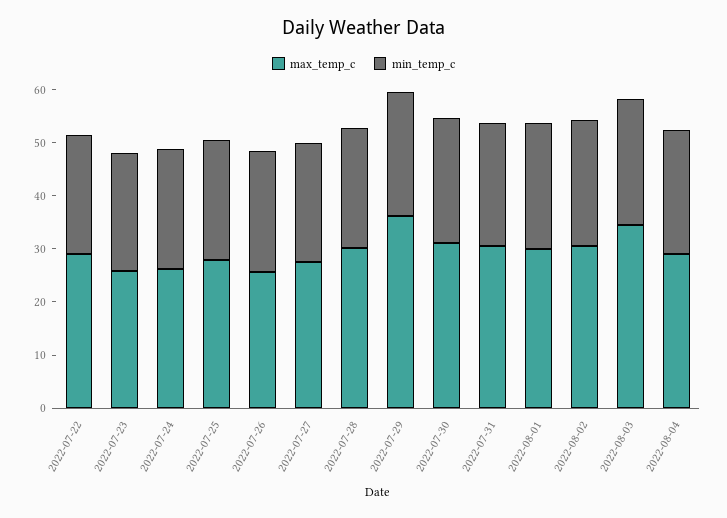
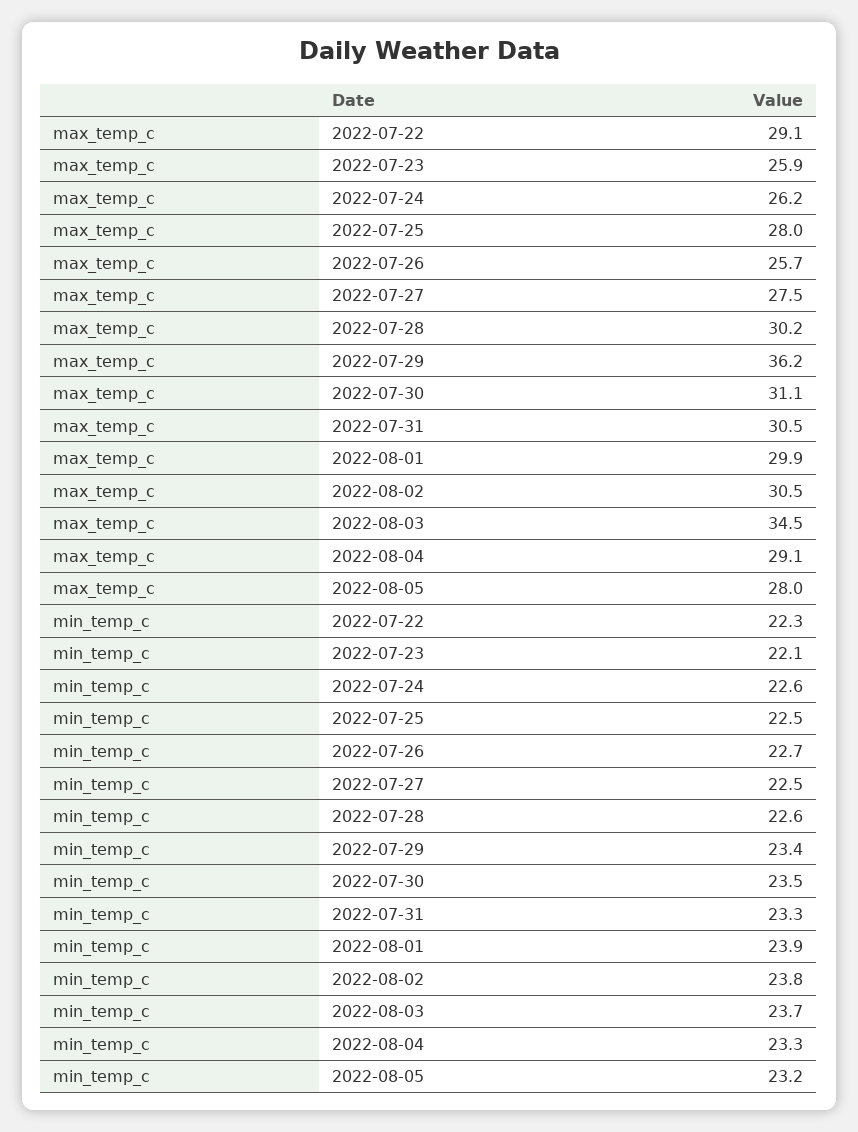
max_temp_c, 2022-08-05: none -> 28
min_temp_c, 2022-08-05: none -> 23.2

